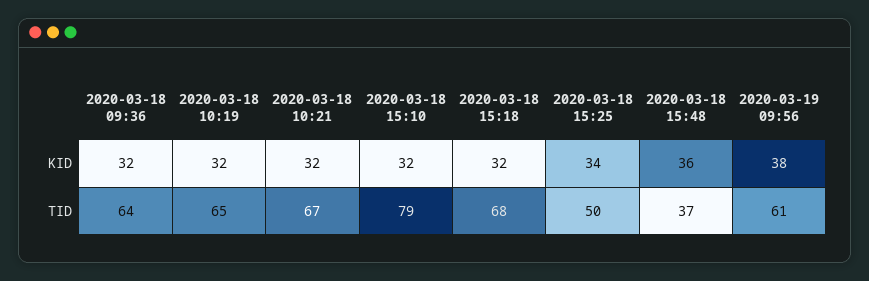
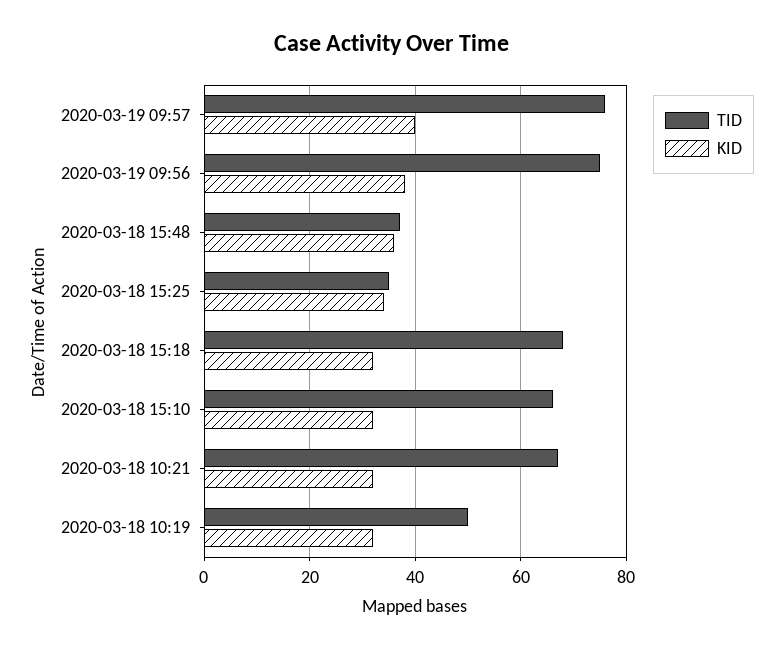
KID, 2020-03-18 09:36: 32 -> none
TID, 2020-03-18 09:36: 64 -> none
TID, 2020-03-18 10:19: 65 -> 50
TID, 2020-03-18 15:10: 79 -> 65
TID, 2020-03-18 15:25: 50 -> 35
TID, 2020-03-19 09:56: 61 -> 75
TID, 2020-03-19 09:57: none -> 75
KID, 2020-03-19 09:57: none -> 40

